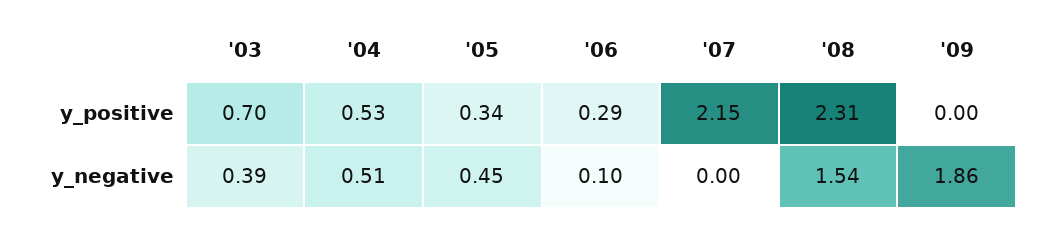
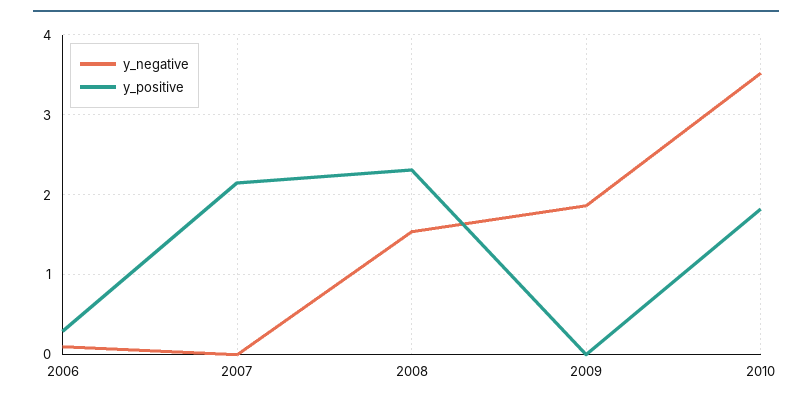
y_positive, '03: 0.7 -> none
y_positive, '04: 0.53 -> none
y_positive, '05: 0.34 -> none
y_negative, '03: 0.39 -> none
y_negative, '04: 0.51 -> none
y_negative, '05: 0.45 -> none
y_negative, 2010: none -> 3.5
y_positive, 2010: none -> 1.8

